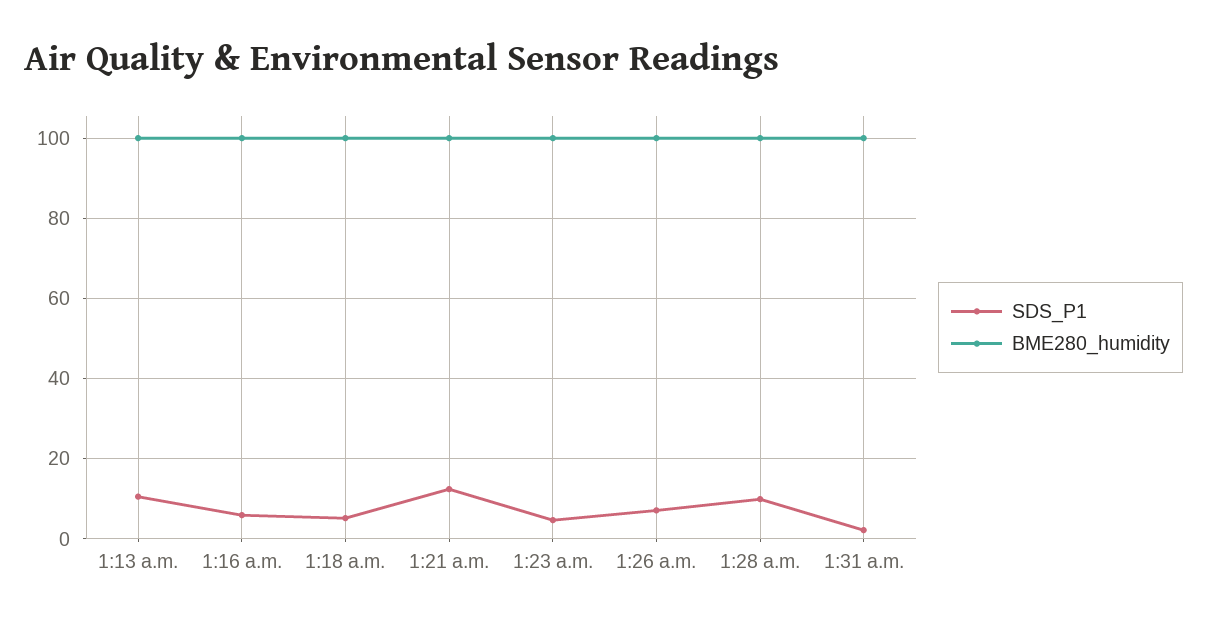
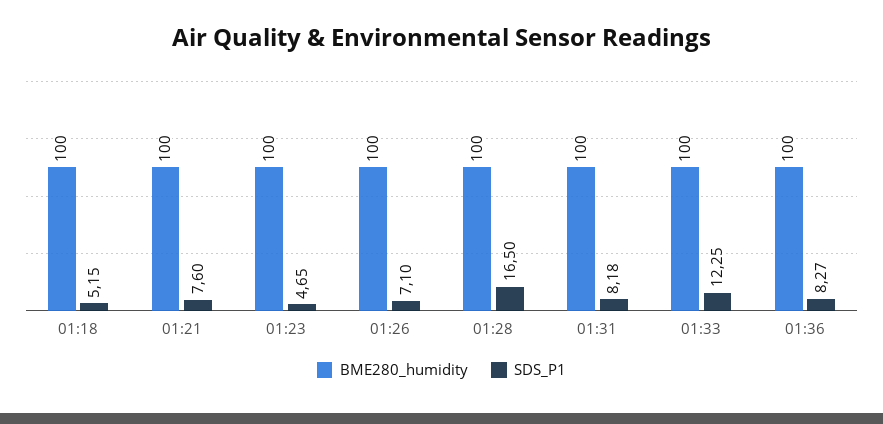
SDS_P1, 1:13 a.m.: 10 -> none
BME280_humidity, 1:13 a.m.: 100 -> none
SDS_P1, 1:16 a.m.: 6 -> none
BME280_humidity, 1:16 a.m.: 100 -> none
SDS_P1, 1:21 a.m.: 12 -> 7.6
SDS_P1, 1:28 a.m.: 10 -> 16.5
SDS_P1, 1:31 a.m.: 2 -> 8.18
BME280_humidity, 01:33: none -> 100
SDS_P1, 01:33: none -> 12.25
BME280_humidity, 01:36: none -> 100
SDS_P1, 01:36: none -> 8.27

